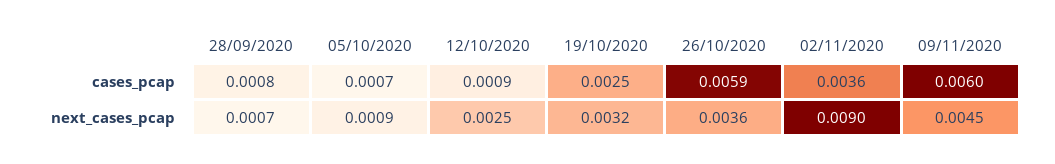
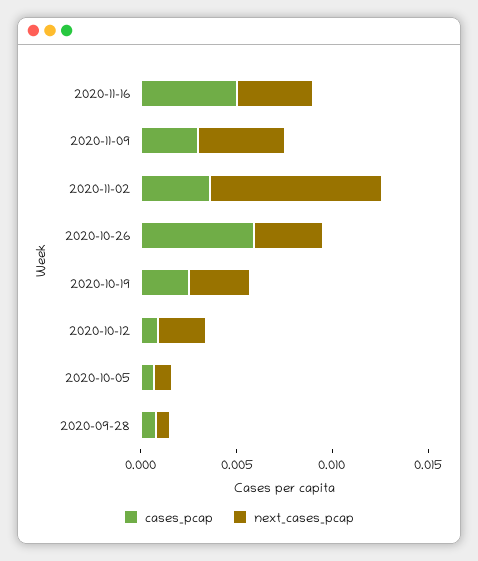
cases_pcap, 09/11/2020: 0.006 -> 0.003
cases_pcap, 2020-11-16: none -> 0.005
next_cases_pcap, 2020-11-16: none -> 0.004

